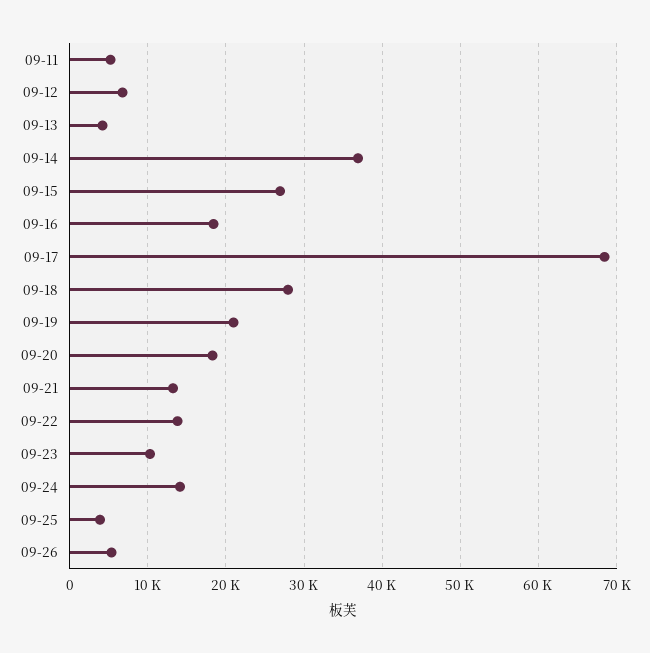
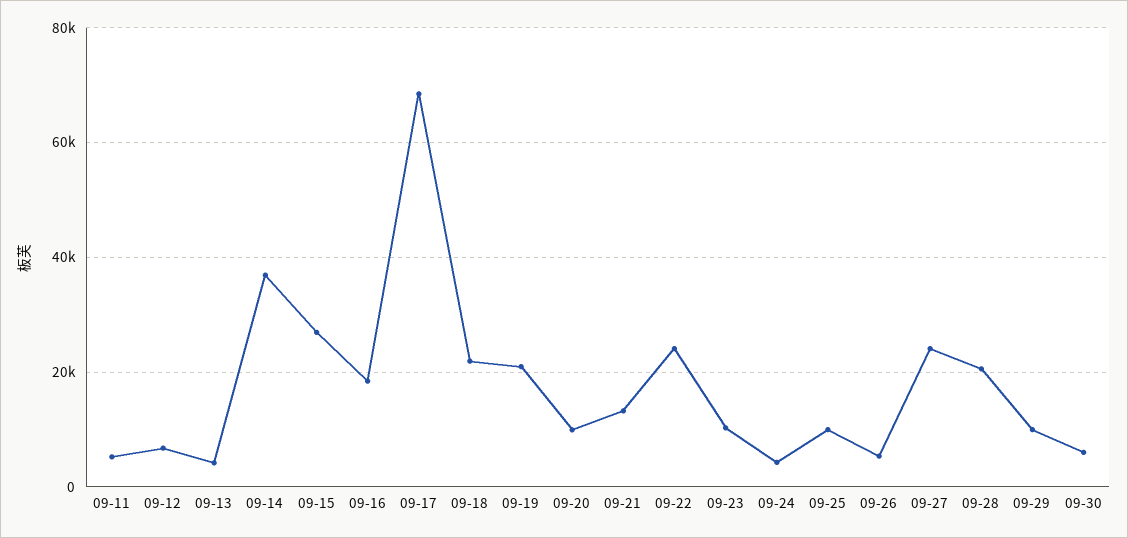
09-18: 28000 -> 22000
09-20: 18000 -> 10000
09-22: 14000 -> 24000
09-24: 14000 -> 4000
09-25: 4000 -> 10000
09-27: none -> 24000
09-28: none -> 20000
09-29: none -> 10000
09-30: none -> 6000

